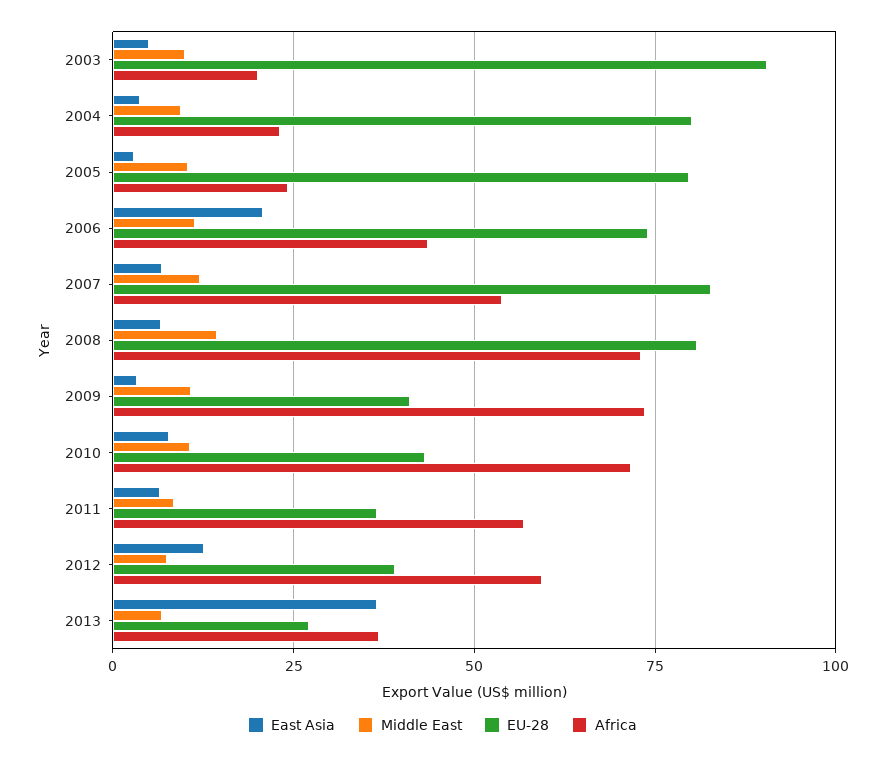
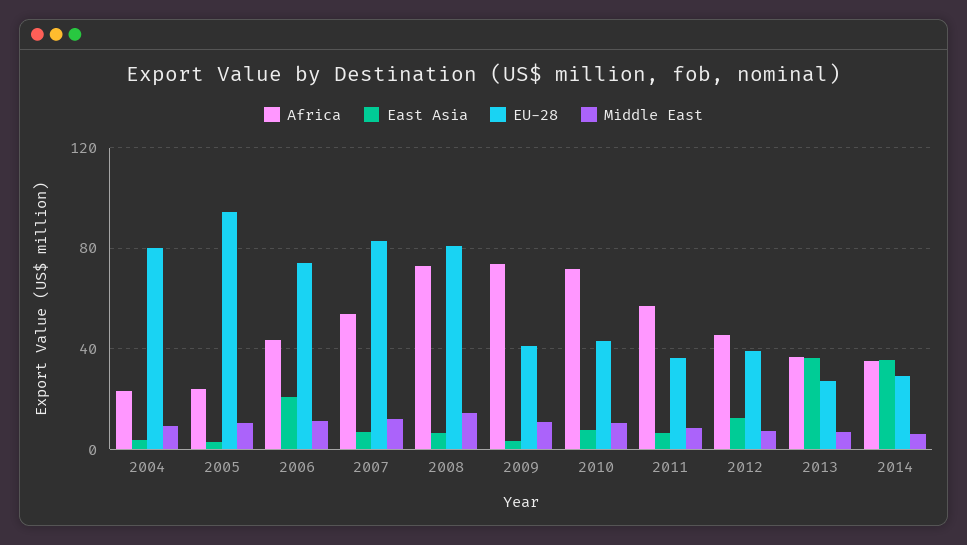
East Asia, 2003: 5 -> none
Middle East, 2003: 10 -> none
EU-28, 2003: 90 -> none
Africa, 2003: 20 -> none
EU-28, 2005: 80 -> 95
Africa, 2012: 60 -> 45
Africa, 2014: none -> 35
East Asia, 2014: none -> 35
EU-28, 2014: none -> 30
Middle East, 2014: none -> 5

